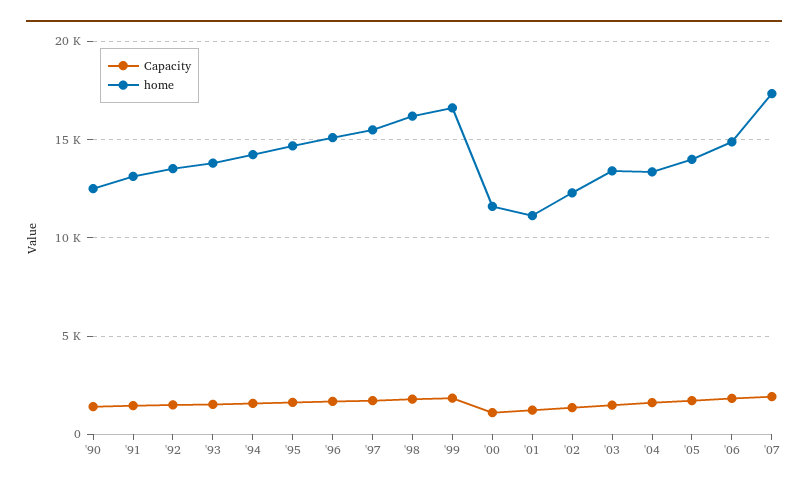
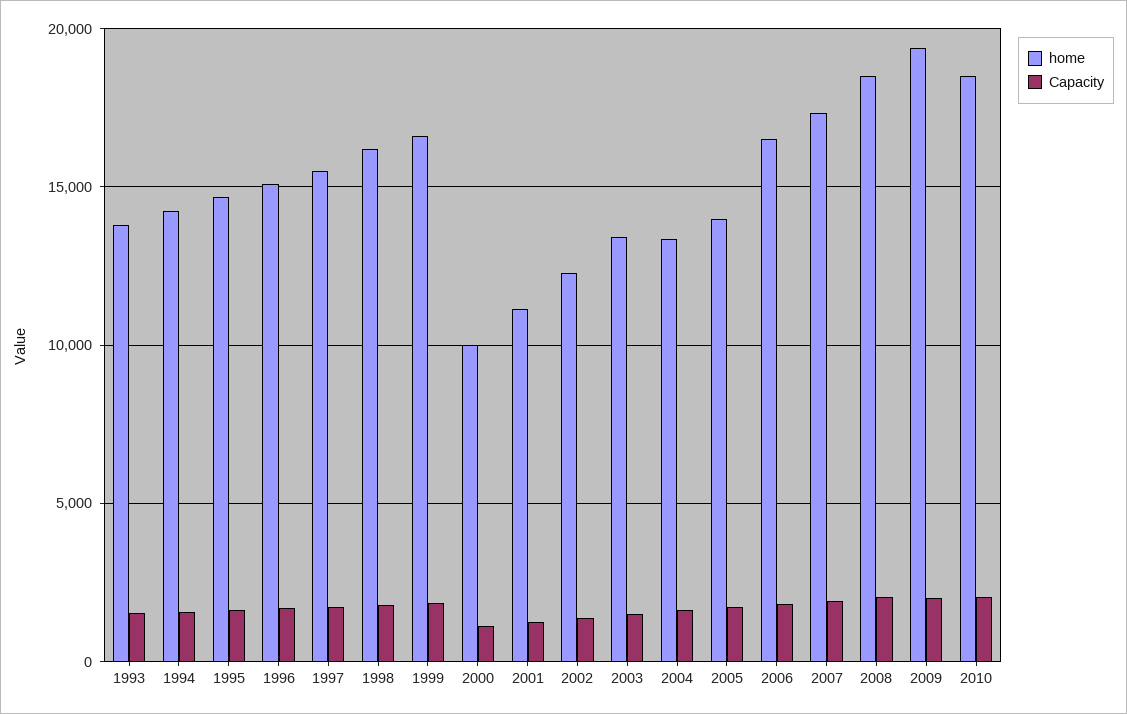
Capacity, '90: 1500 -> none
home, '90: 12500 -> none
Capacity, '91: 1500 -> none
home, '91: 13000 -> none
Capacity, '92: 1500 -> none
home, '92: 13500 -> none
home, '00: 11500 -> 10000
home, '06: 15000 -> 16500
home, 2008: none -> 18500
Capacity, 2008: none -> 2000
home, 2009: none -> 19500
Capacity, 2009: none -> 2000
home, 2010: none -> 18500
Capacity, 2010: none -> 2000

